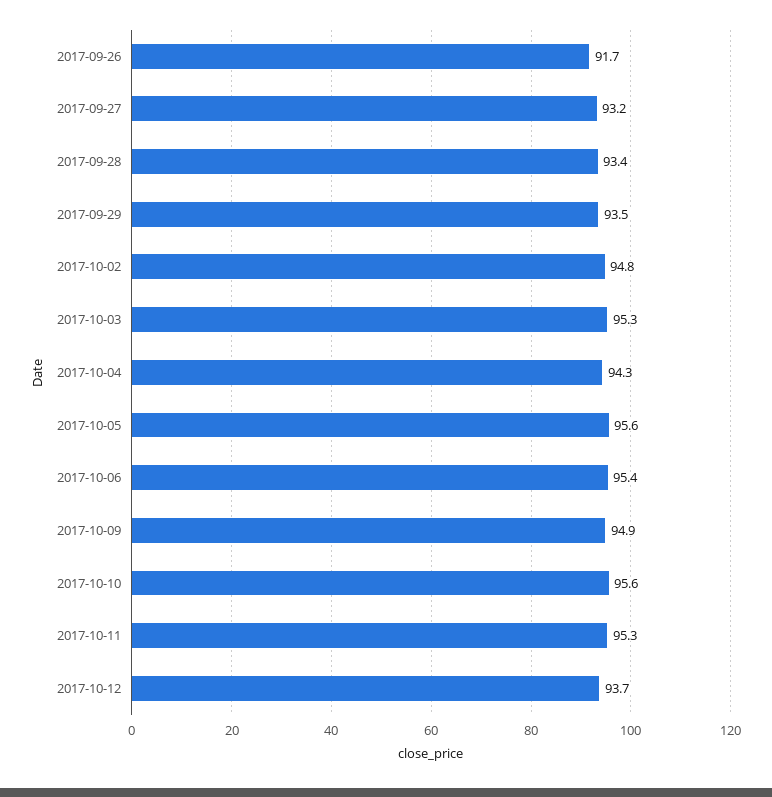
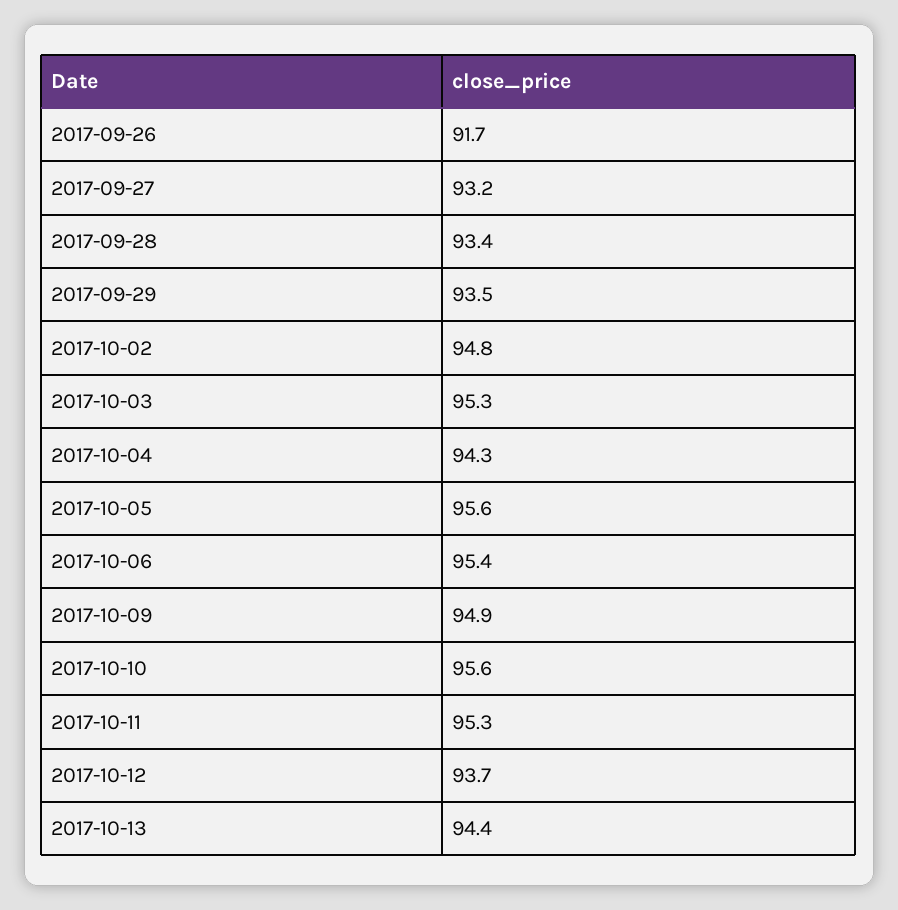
2017-10-13: none -> 94.4

